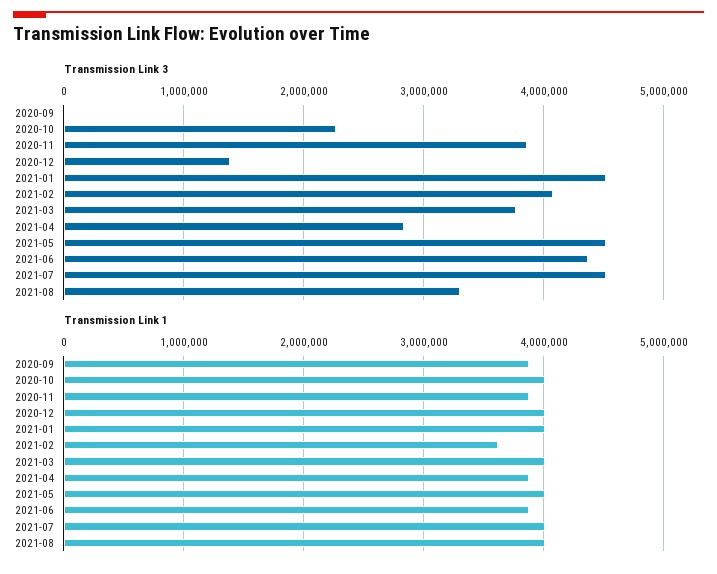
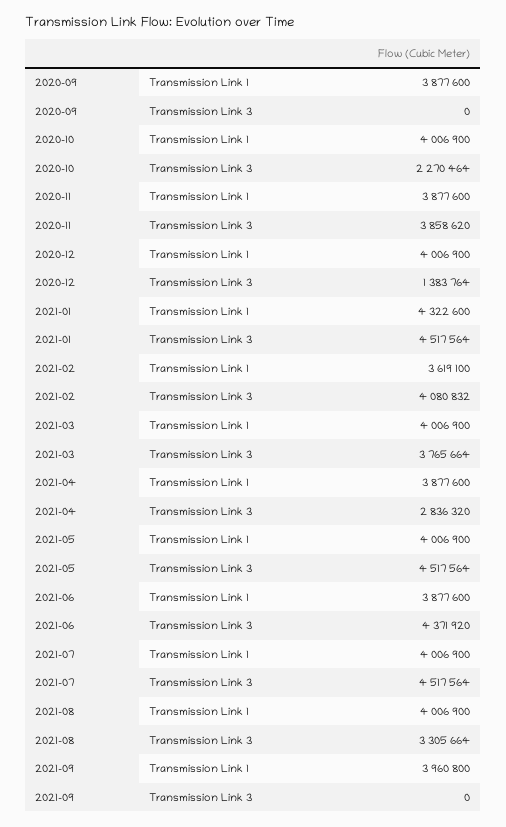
Transmission Link 1, 2021-01: 4000000 -> 4322600
Transmission Link 1, 2021-09: none -> 3960800
Transmission Link 3, 2021-09: none -> 0

